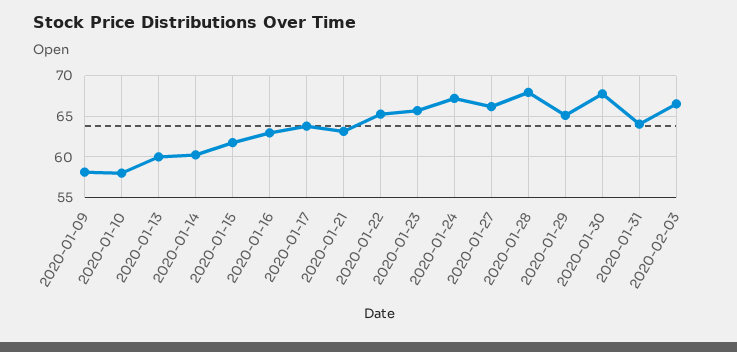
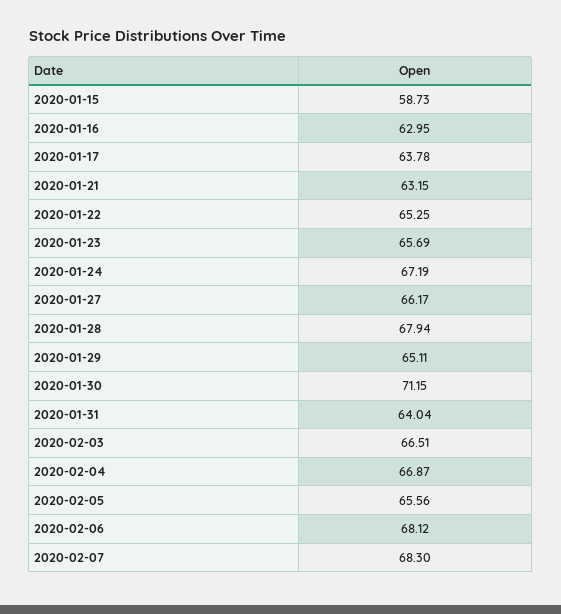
2020-01-09: 58 -> none
2020-01-10: 58 -> none
2020-01-13: 60 -> none
2020-01-14: 60 -> none
2020-01-15: 62 -> 58.73
2020-01-30: 68 -> 71.15
2020-02-04: none -> 66.87
2020-02-05: none -> 65.56
2020-02-06: none -> 68.12
2020-02-07: none -> 68.3

